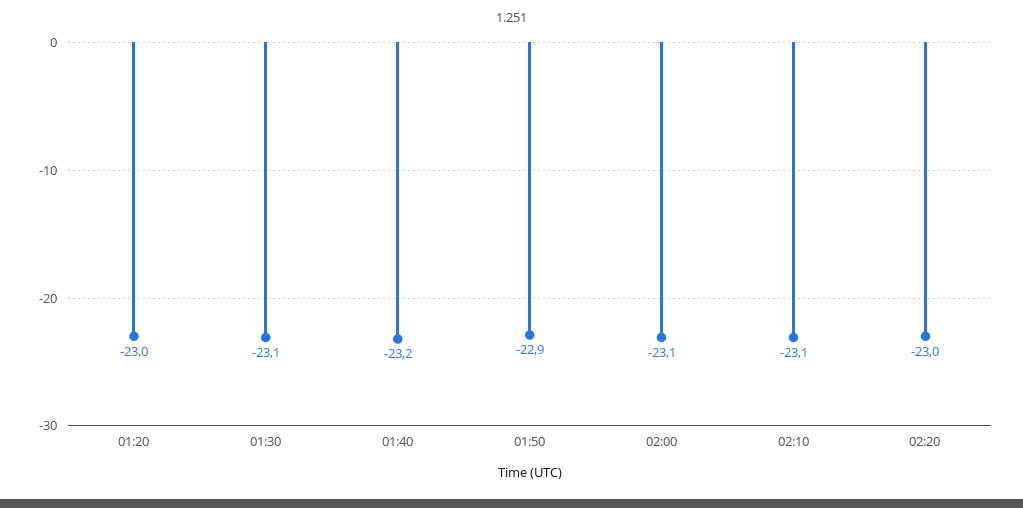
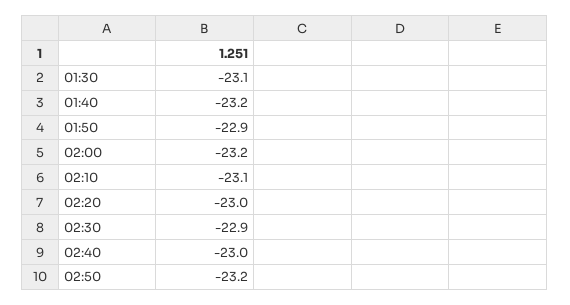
01:20: -23 -> none
02:00: -23.1 -> -23.2
02:30: none -> -22.9
02:40: none -> -23
02:50: none -> -23.2

